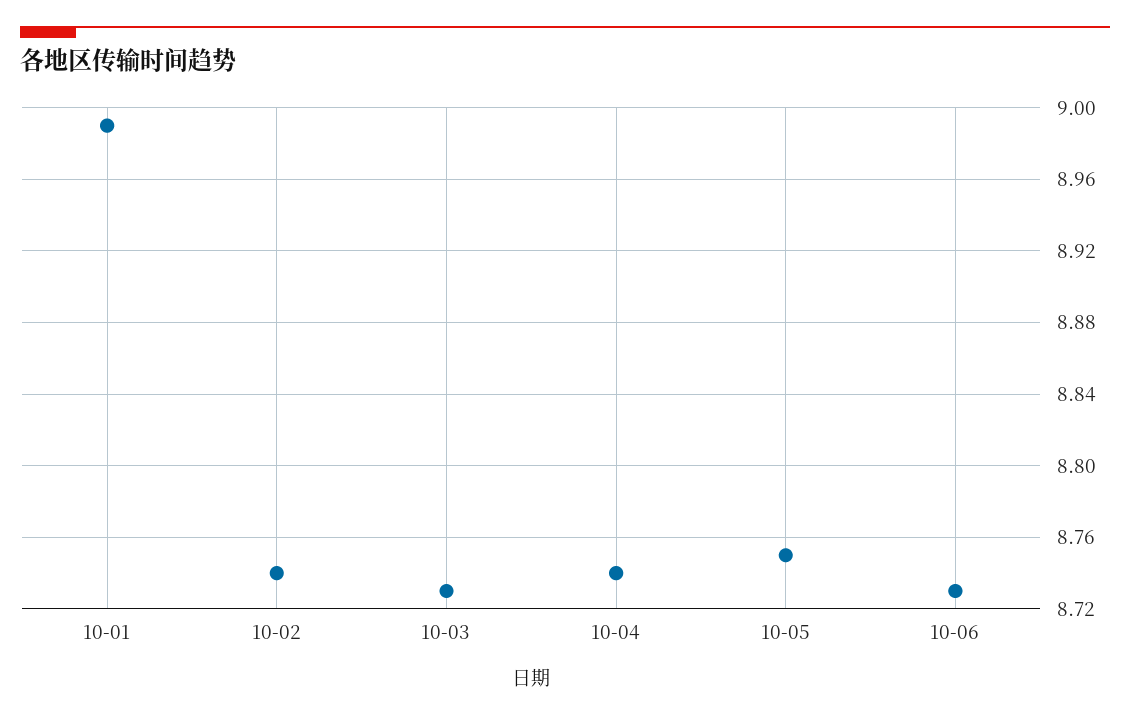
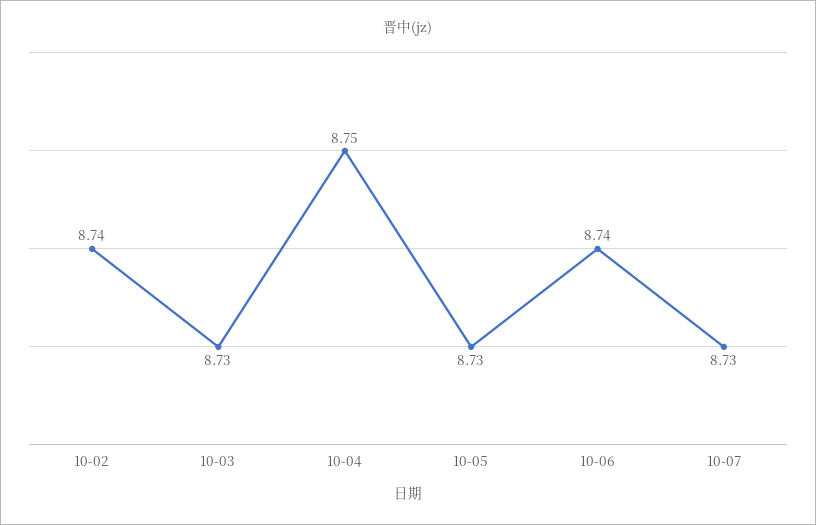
10-01: 8.99 -> none
10-04: 8.74 -> 8.75
10-05: 8.75 -> 8.73
10-06: 8.73 -> 8.74
10-07: none -> 8.73

